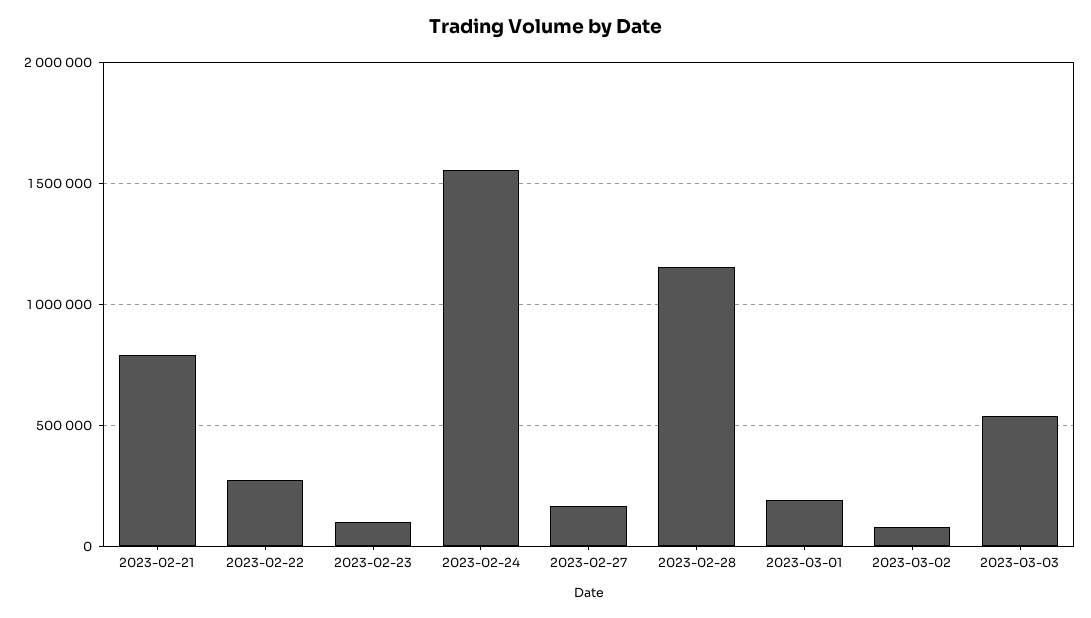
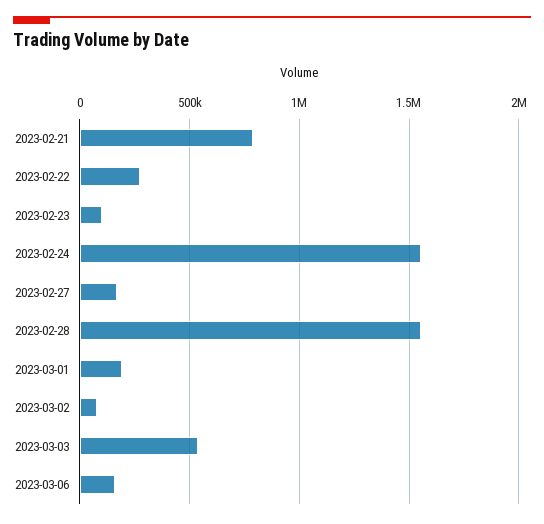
2023-02-28: 1150000 -> 1550000
2023-03-06: none -> 150000

